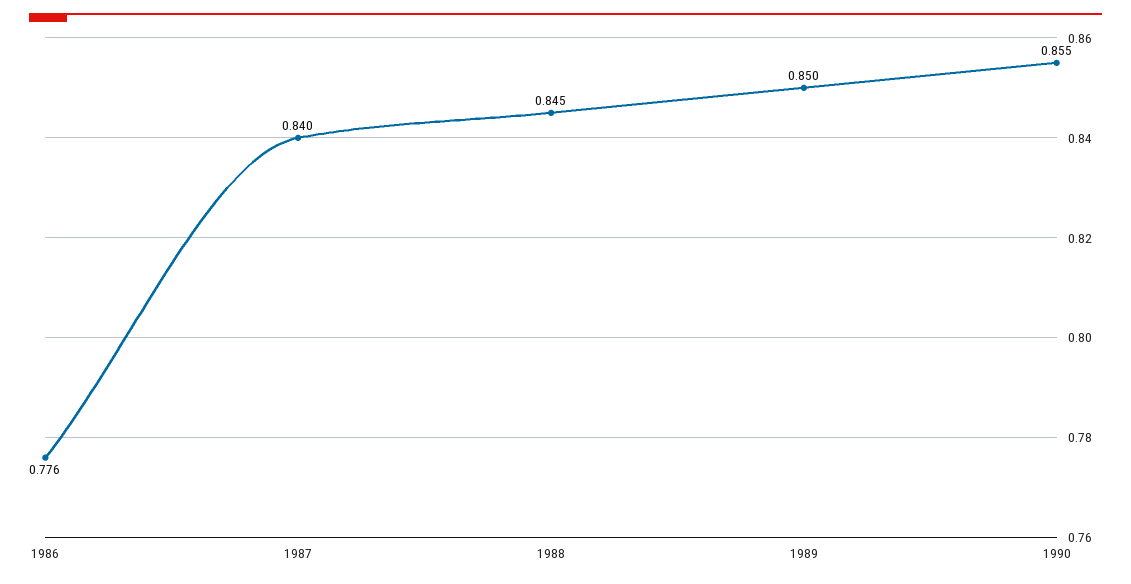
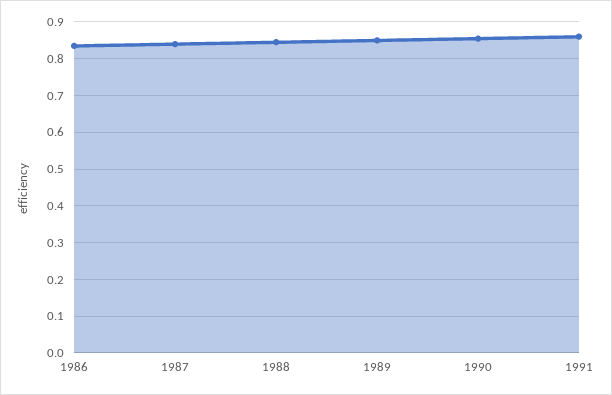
1986: 0.776 -> 0.84
1991: none -> 0.86

